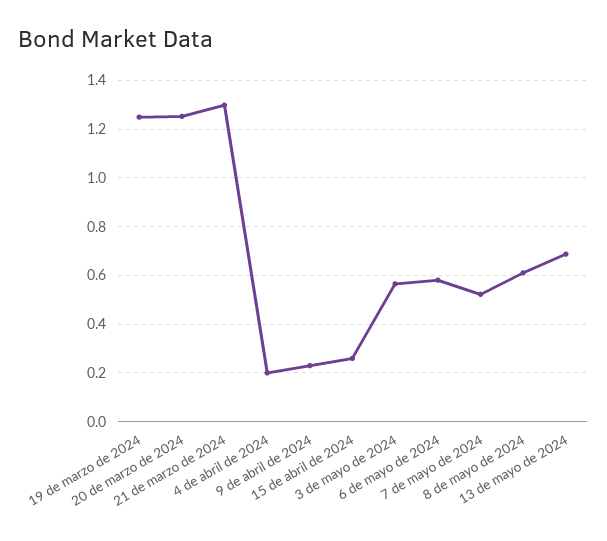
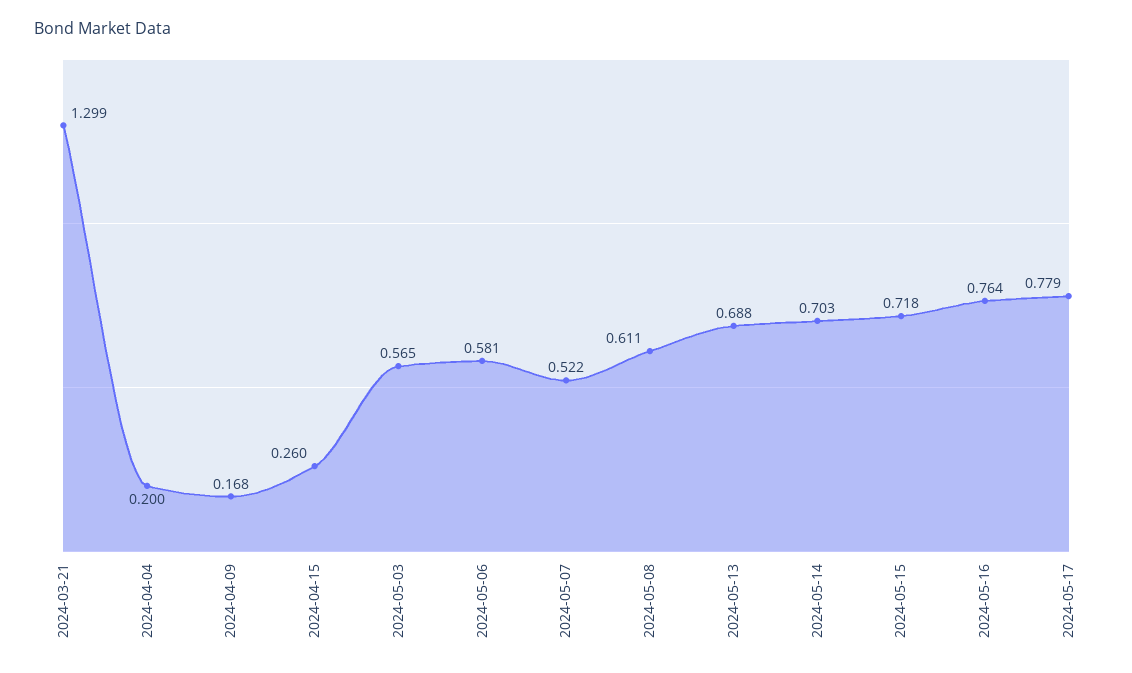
19 de marzo de 2024: 1.25 -> none
20 de marzo de 2024: 1.25 -> none
9 de abril de 2024: 0.225 -> 0.168
2024-05-14: none -> 0.703
2024-05-15: none -> 0.718
2024-05-16: none -> 0.764
2024-05-17: none -> 0.779

